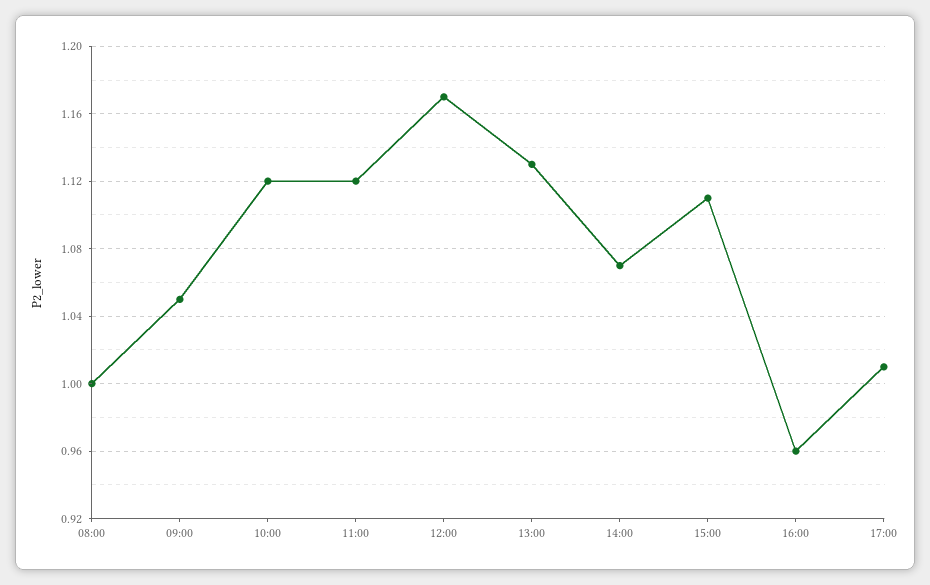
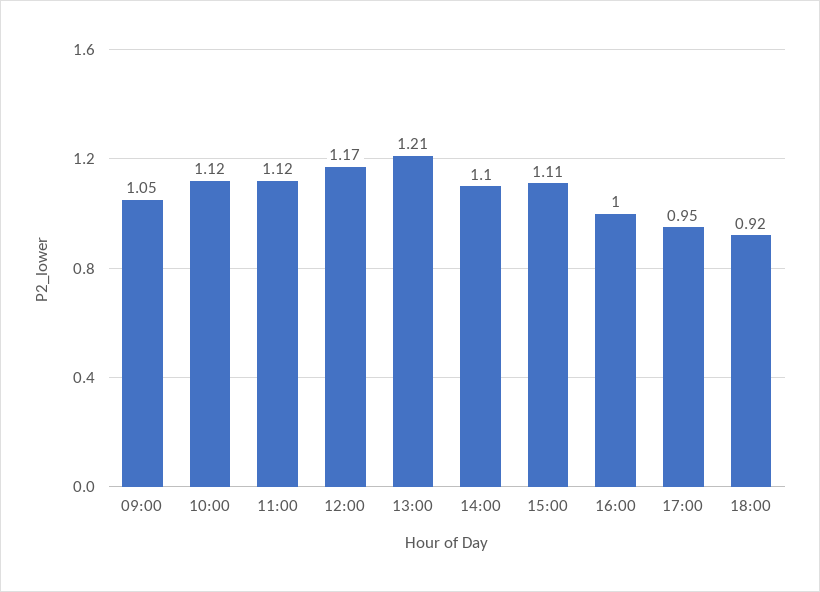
08:00: 1 -> none
13:00: 1.13 -> 1.21
14:00: 1.07 -> 1.1
16:00: 0.96 -> 1
17:00: 1.01 -> 0.95
18:00: none -> 0.92

